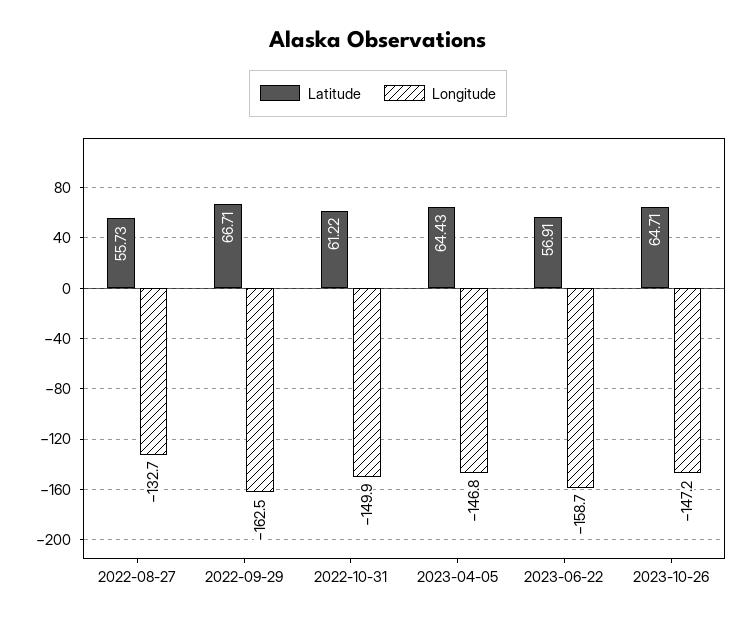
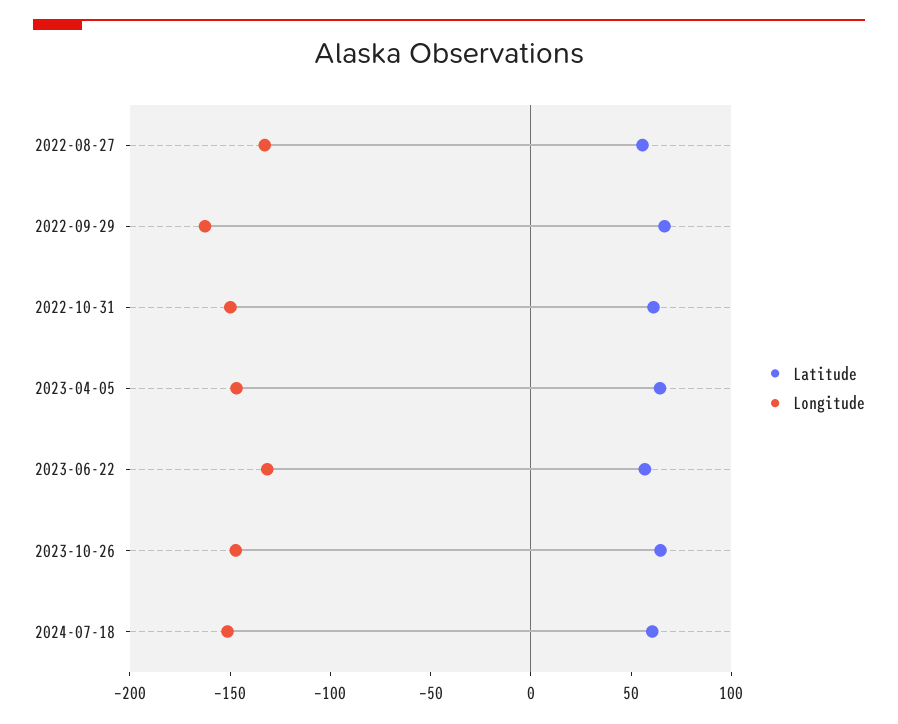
Longitude, 2023-06-22: -158.7 -> -130
Latitude, 2024-07-18: none -> 60
Longitude, 2024-07-18: none -> -150

